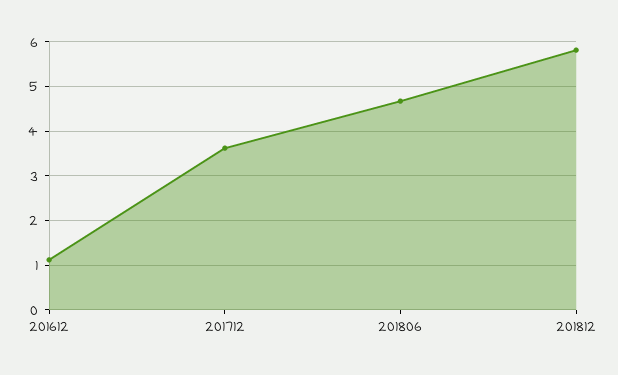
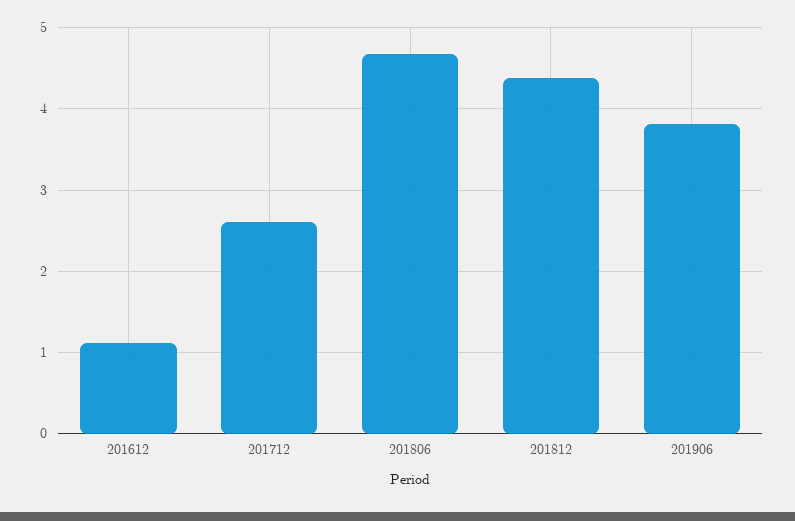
201712: 3.6 -> 2.6
201812: 5.8 -> 4.4
201906: none -> 3.8

